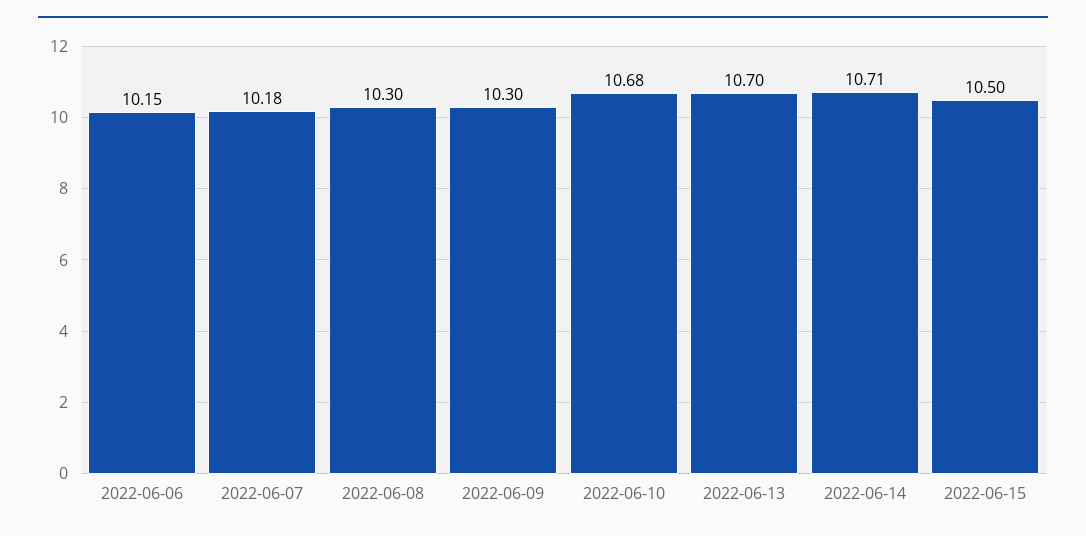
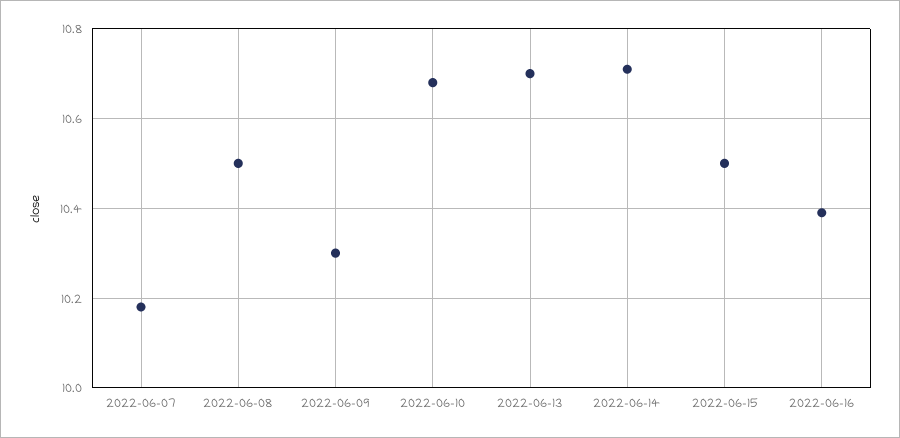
2022-06-06: 10.15 -> none
2022-06-08: 10.3 -> 10.5
2022-06-16: none -> 10.4

